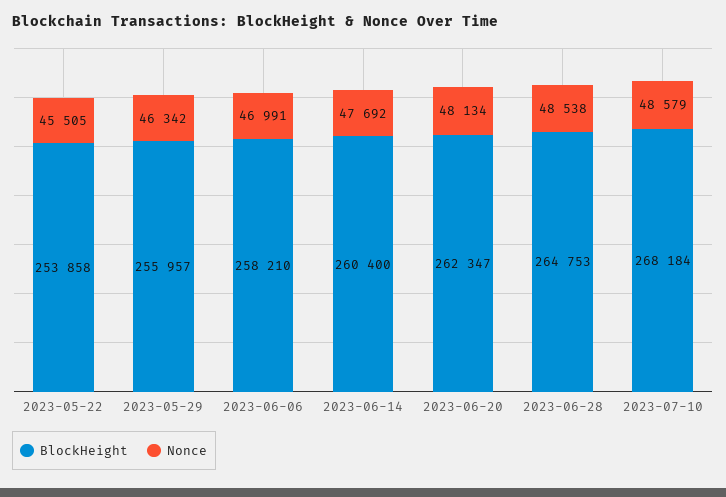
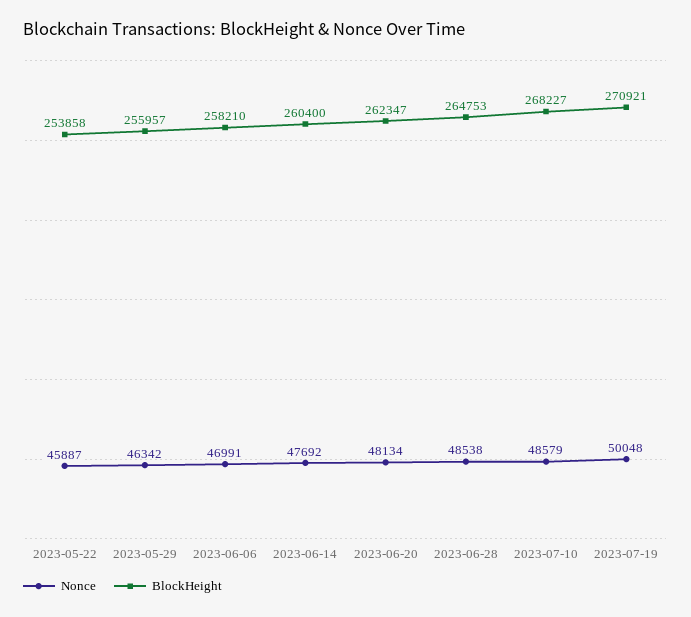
Nonce, 2023-05-22: 45505 -> 45887
BlockHeight, 2023-07-10: 268184 -> 268227
Nonce, 2023-07-19: none -> 50048
BlockHeight, 2023-07-19: none -> 270921

